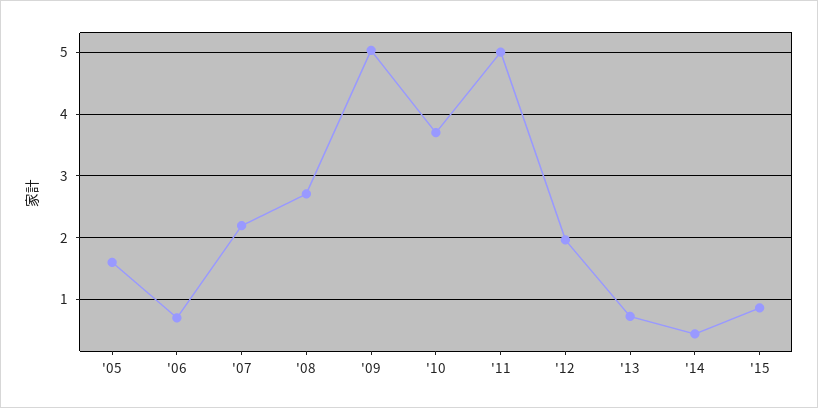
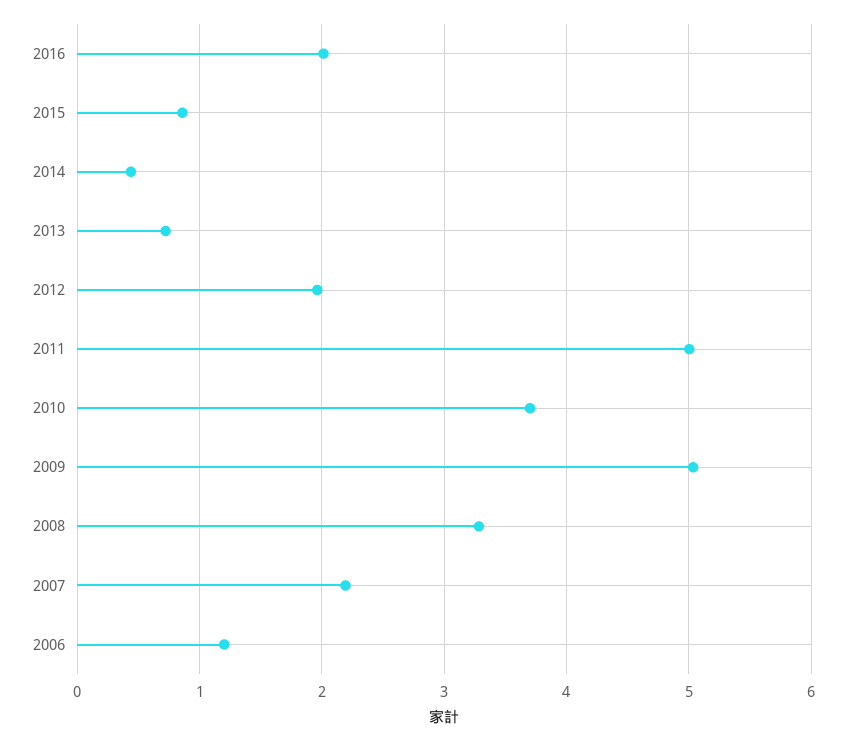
'05: 1.6 -> none
'06: 0.7 -> 1.2
'08: 2.7 -> 3.3
2016: none -> 2

